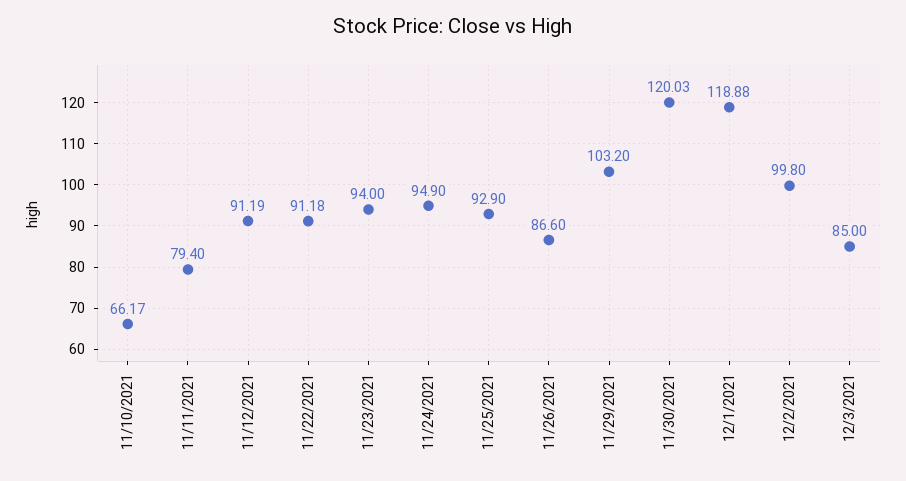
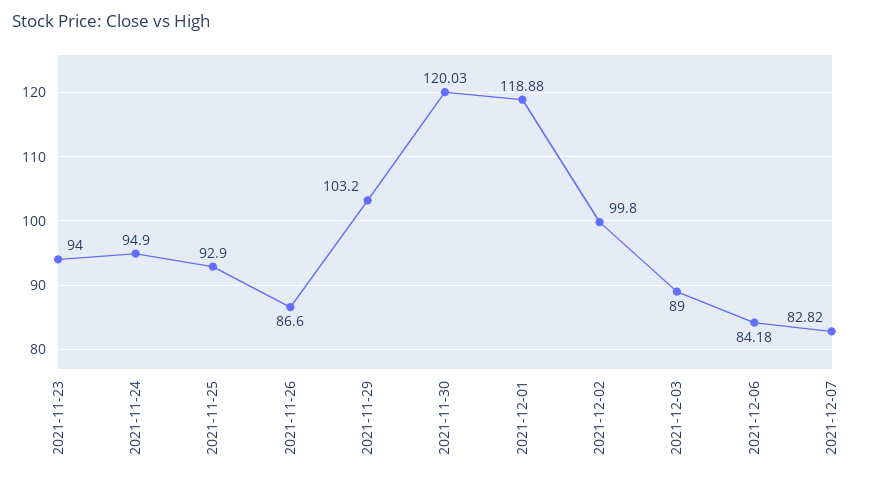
11/10/2021: 66.17 -> none
11/11/2021: 79.4 -> none
11/12/2021: 91.19 -> none
11/22/2021: 91.18 -> none
12/3/2021: 85 -> 89
2021-12-06: none -> 84.18
2021-12-07: none -> 82.82

